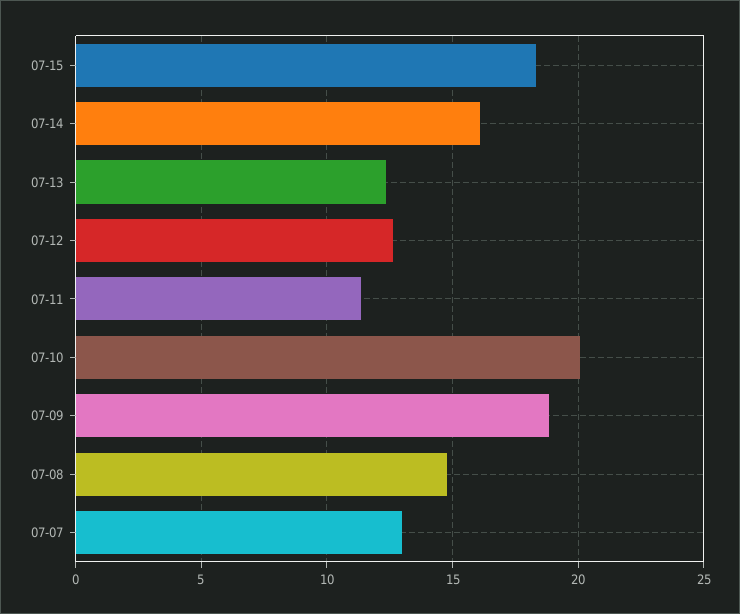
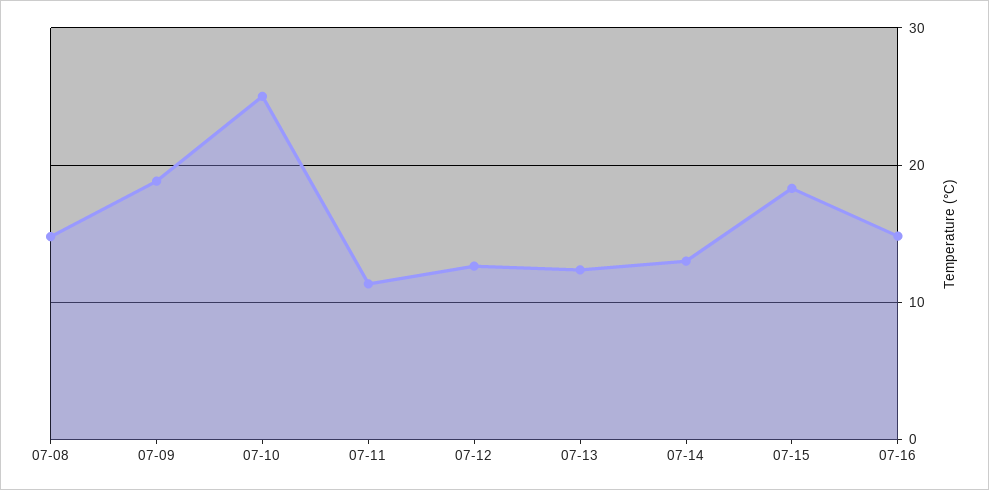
07-14: 16 -> 13
07-10: 20 -> 25
07-07: 13 -> none
07-16: none -> 15

